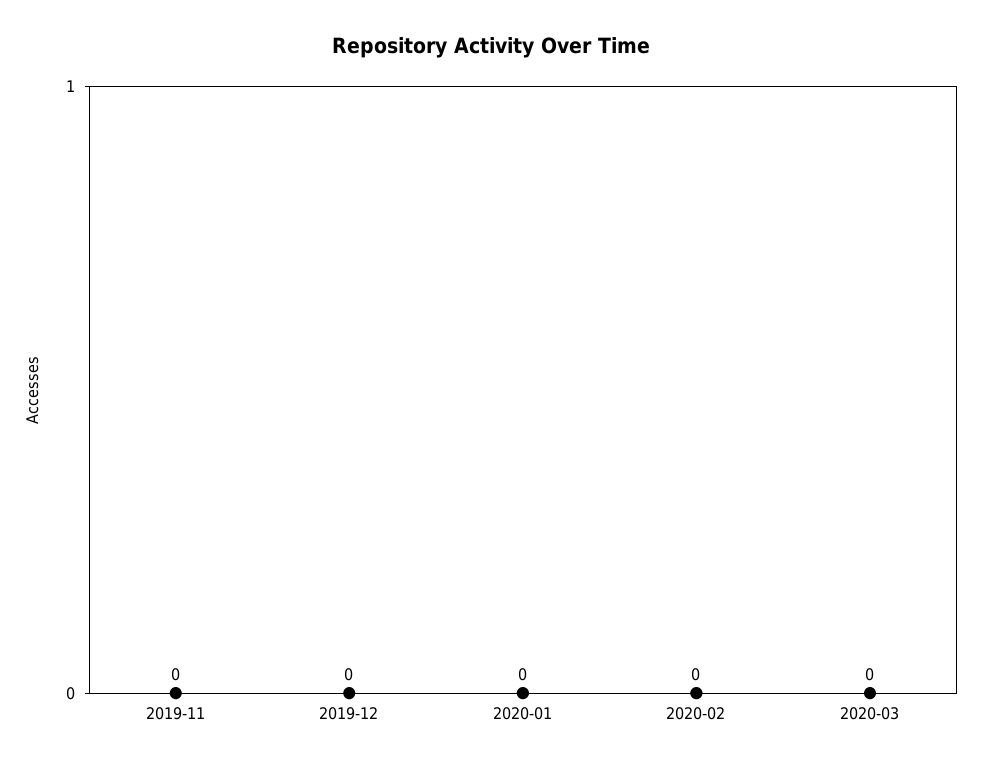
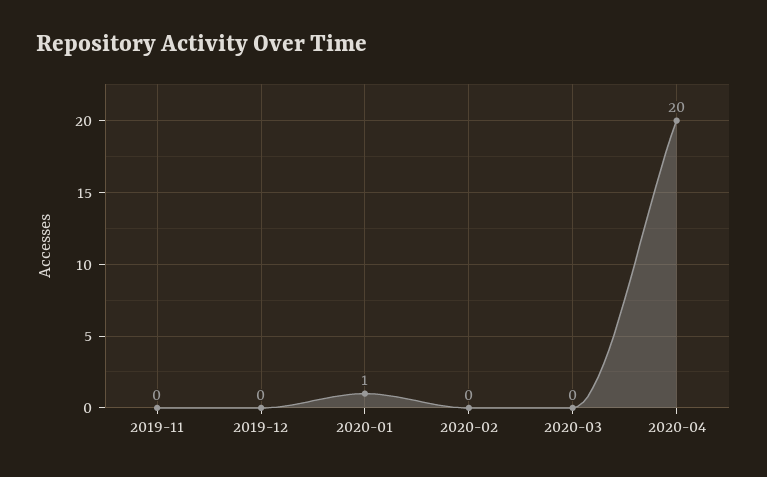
2020-01: 0 -> 1
2020-04: none -> 20

